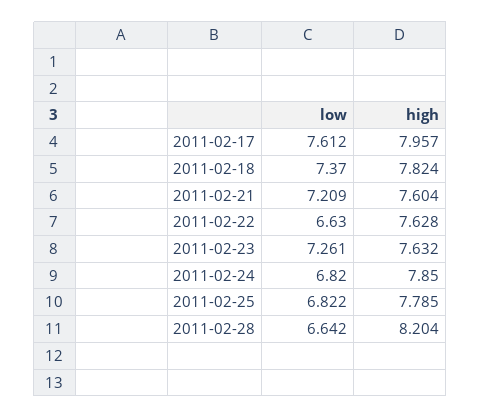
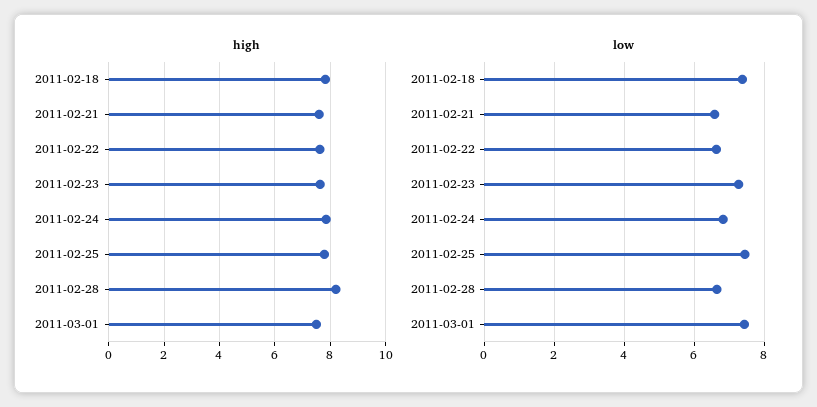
low, 2011-02-17: 7.612 -> none
high, 2011-02-17: 7.957 -> none
low, 2011-02-21: 7.209 -> 6.6
low, 2011-02-25: 6.822 -> 7.4
high, 2011-03-01: none -> 7.5
low, 2011-03-01: none -> 7.4

